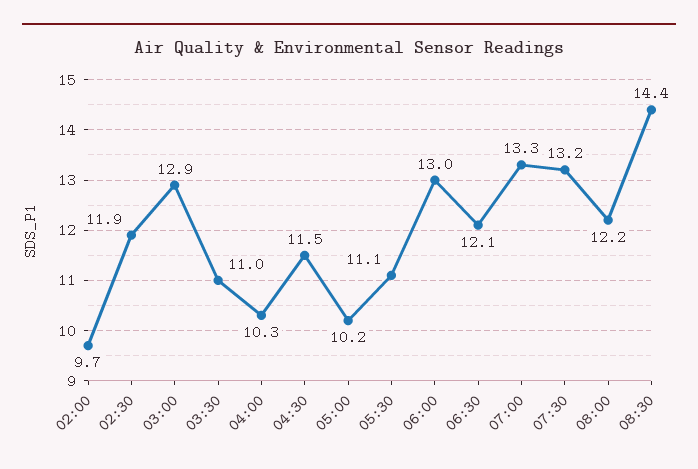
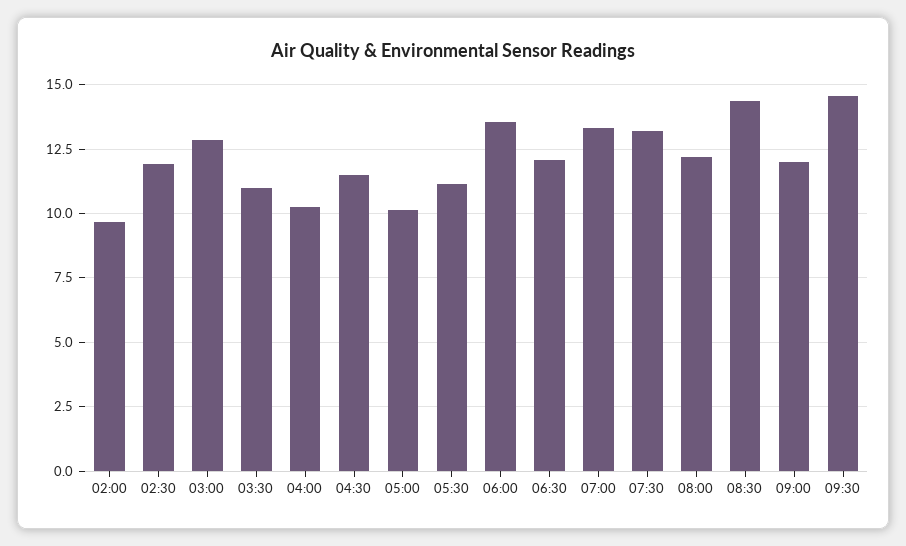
06:00: 13 -> 13.5
09:00: none -> 12
09:30: none -> 14.5

